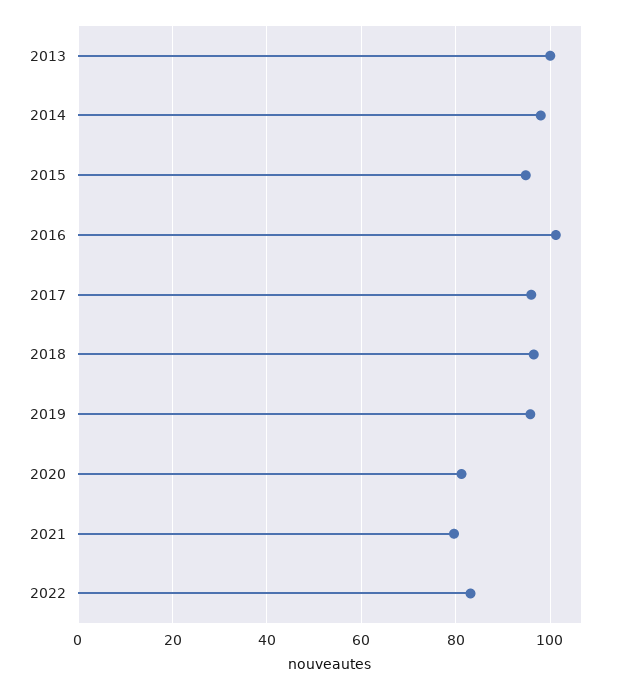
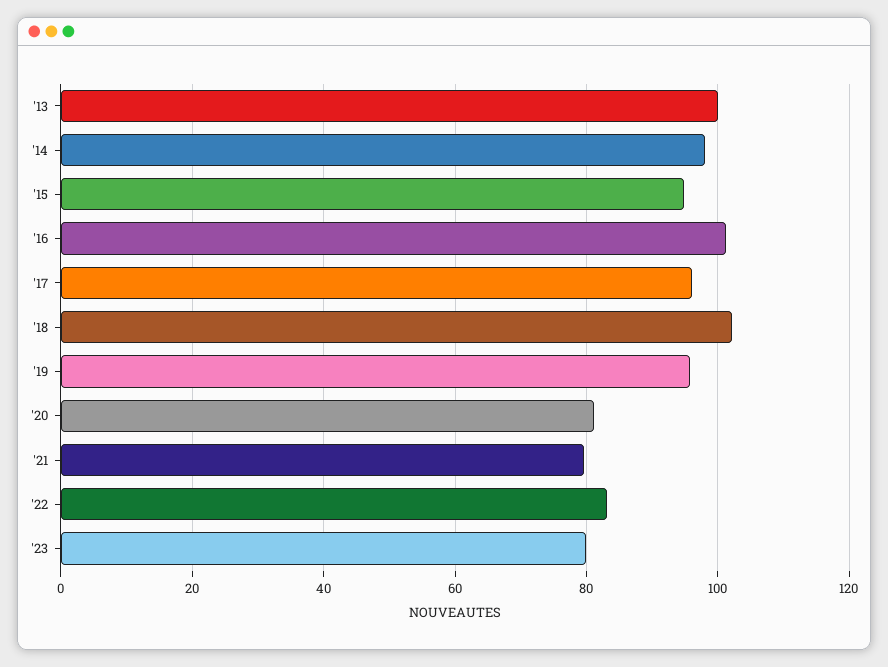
2018: 96 -> 102
'23: none -> 80

